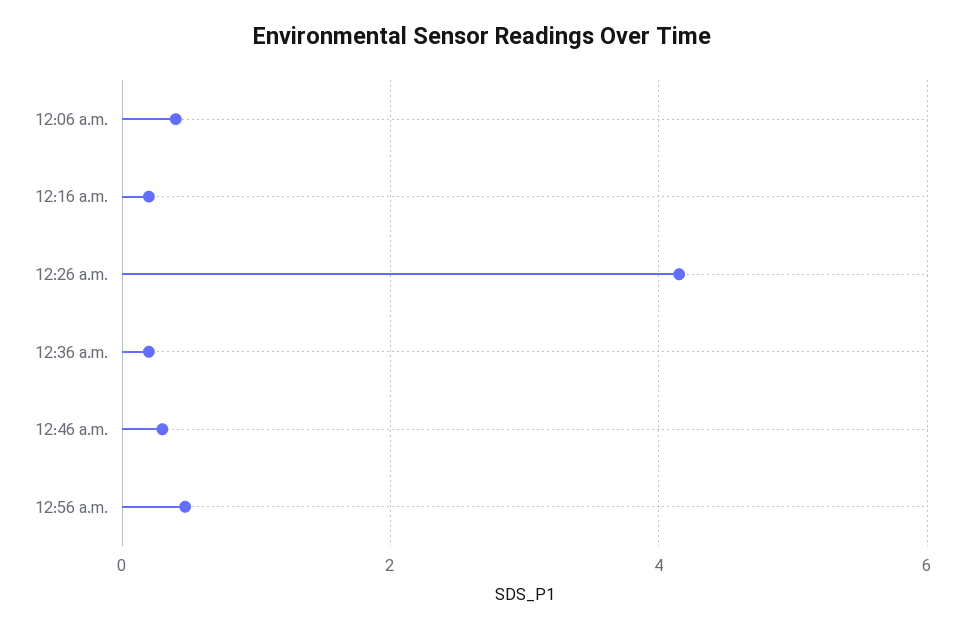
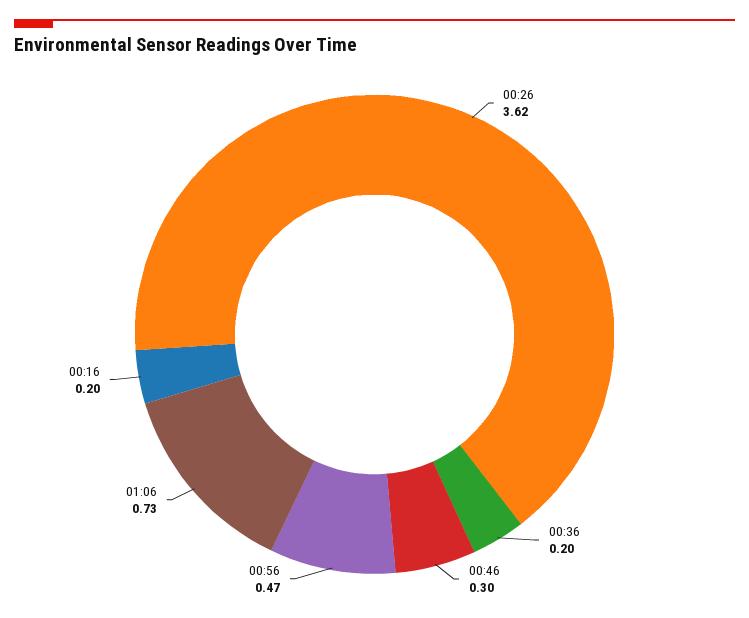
12:06 a.m.: 0.4 -> none
12:26 a.m.: 4.2 -> 3.62
01:06: none -> 0.73

